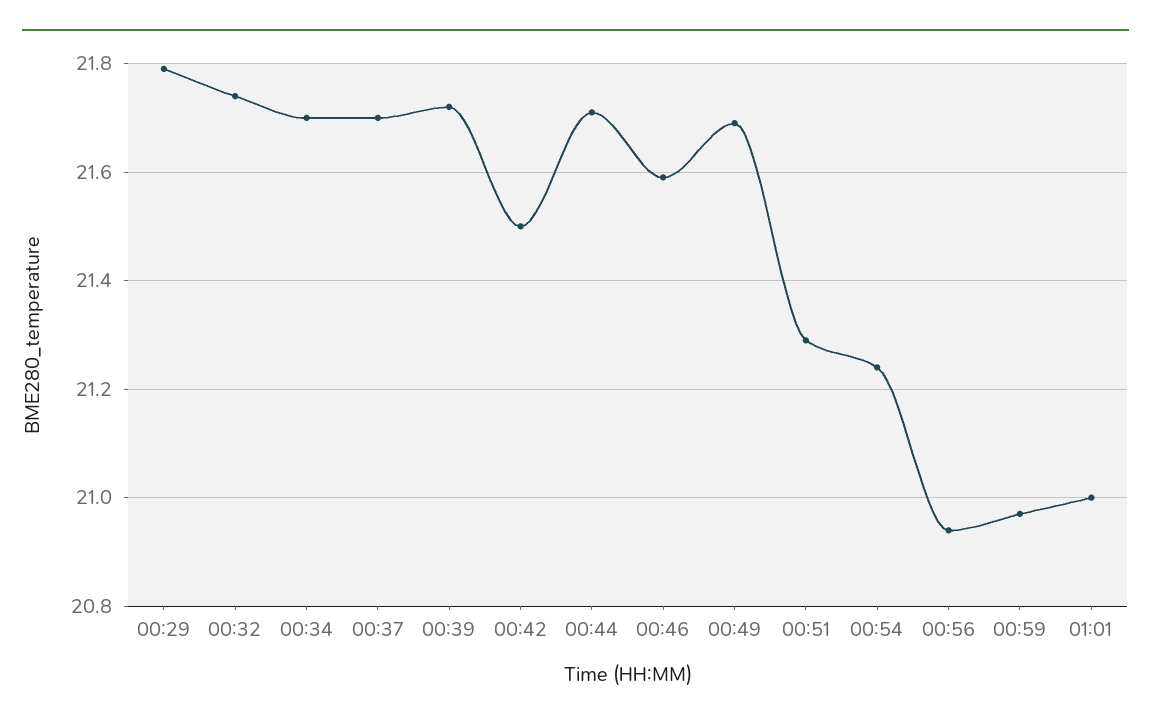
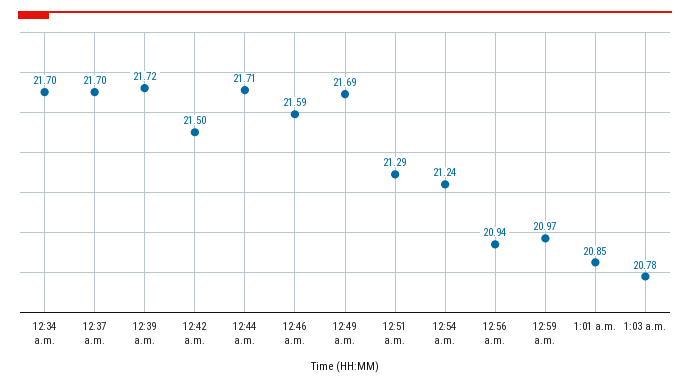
00:29: 21.8 -> none
00:32: 21.75 -> none
01:01: 21 -> 20.85
1:03 a.m.: none -> 20.78

